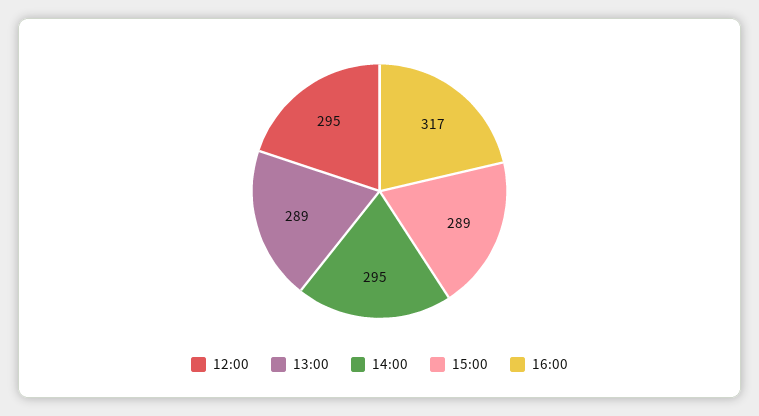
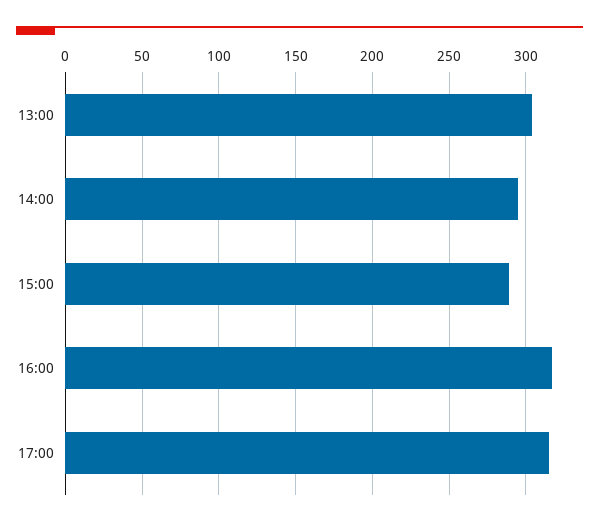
12:00: 295 -> none
13:00: 289 -> 305
17:00: none -> 315

